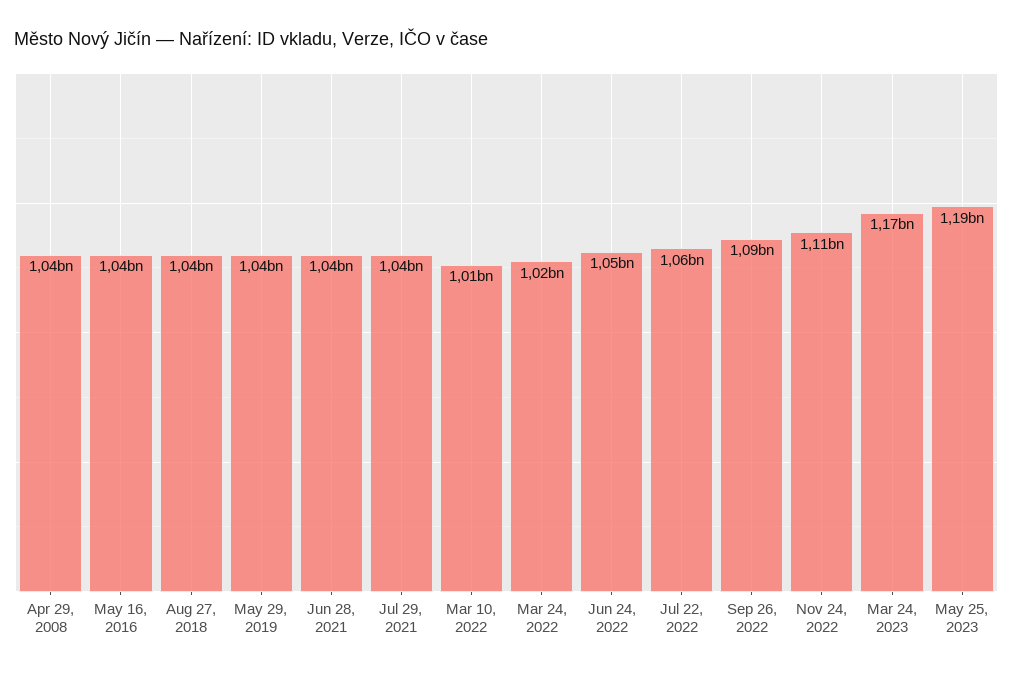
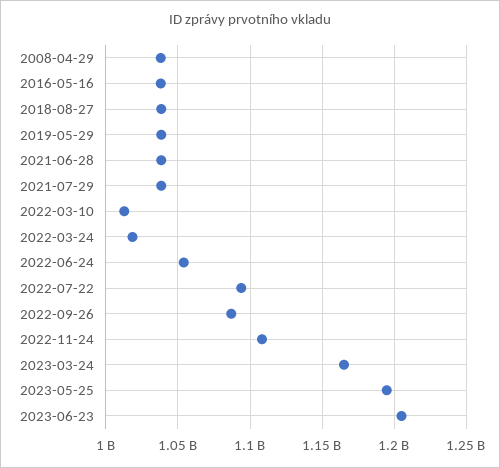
Jul 22, 2022: 1060000000 -> 1095000000
2023-06-23: none -> 1205000000

